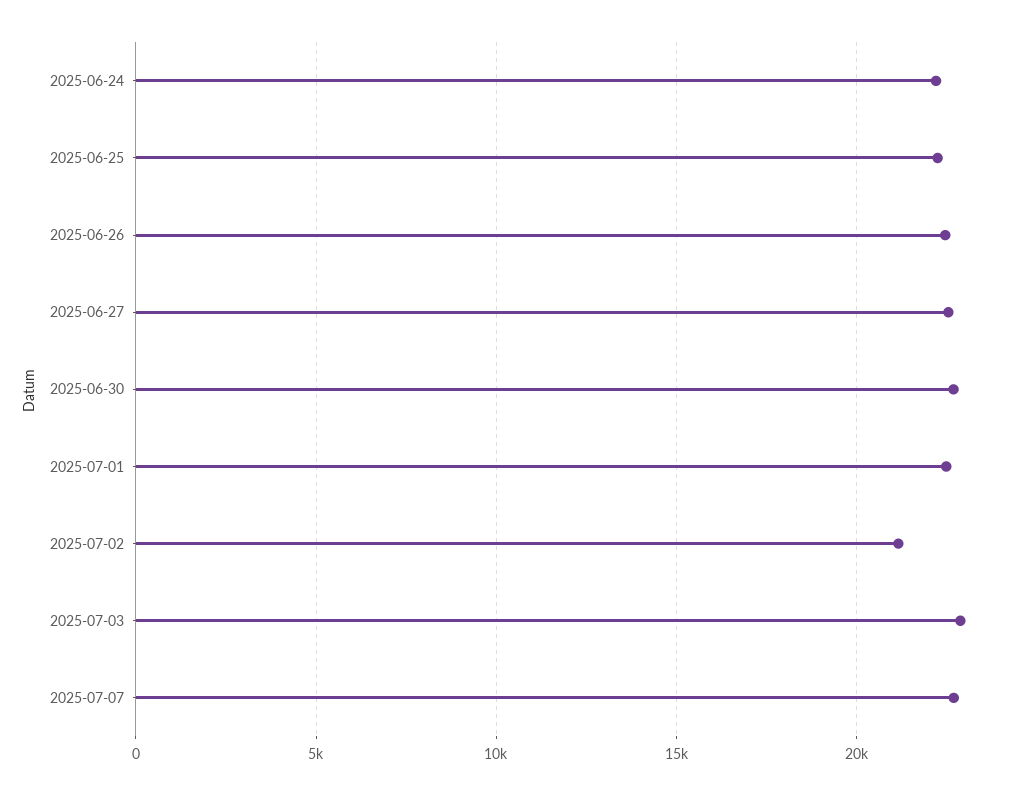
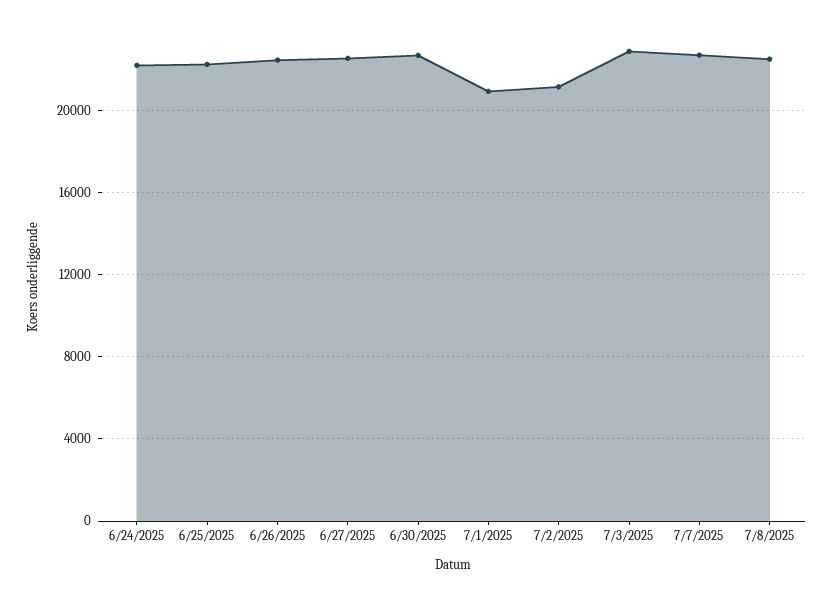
2025-07-01: 22500 -> 21000
7/8/2025: none -> 22500

